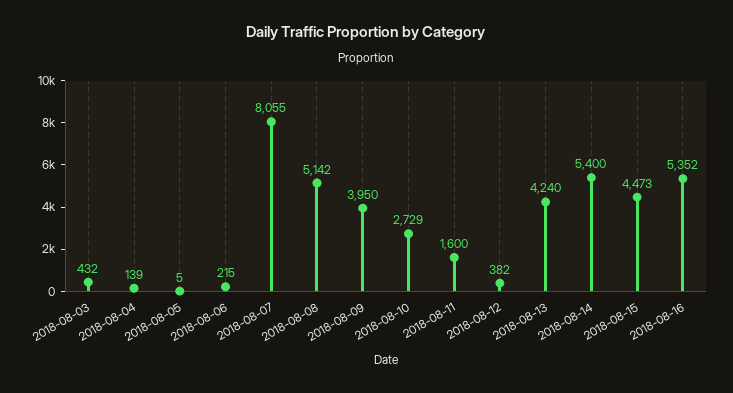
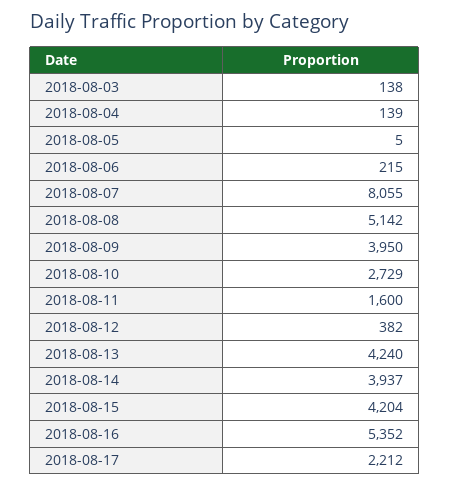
2018-08-03: 432 -> 138
2018-08-14: 5400 -> 3937
2018-08-15: 4473 -> 4204
2018-08-17: none -> 2212

